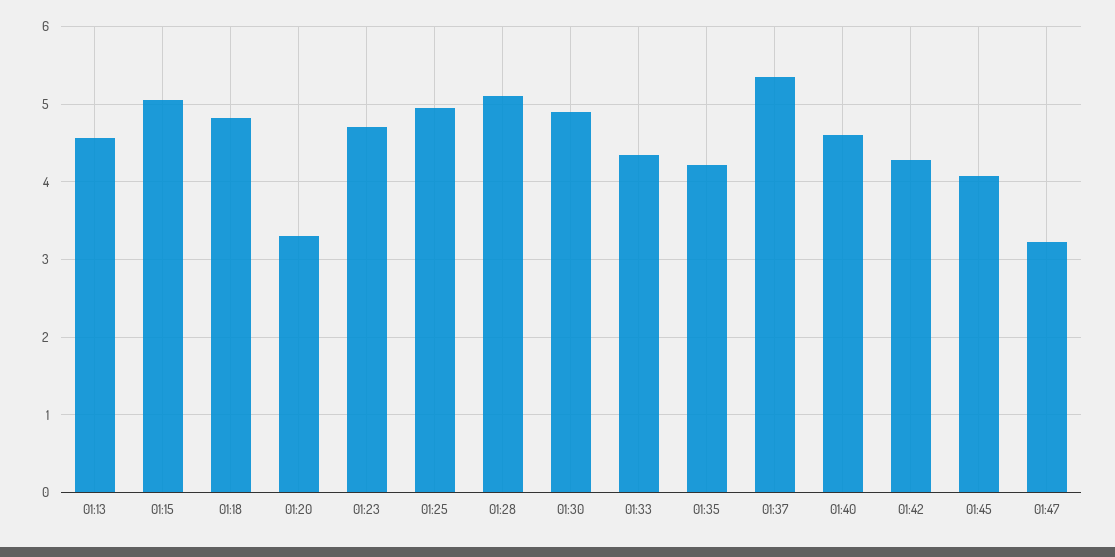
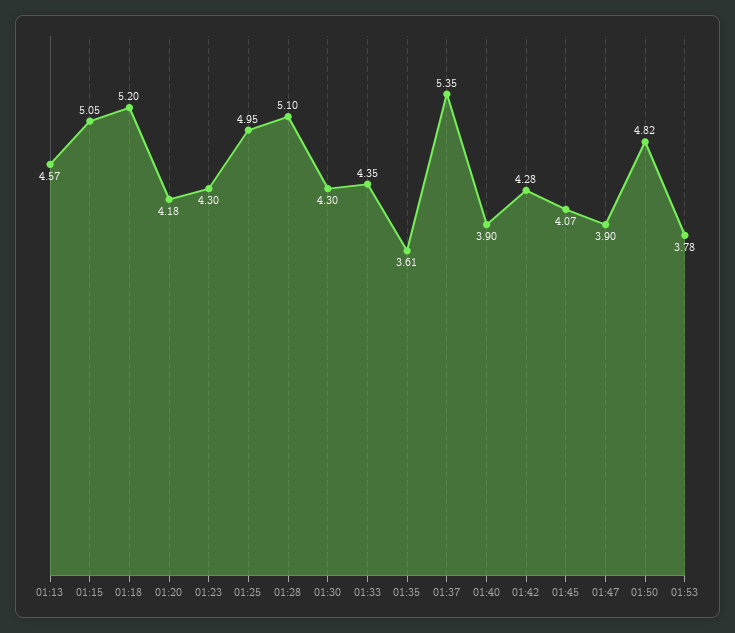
01:18: 4.8 -> 5.2
01:20: 3.3 -> 4.18
01:23: 4.7 -> 4.3
01:30: 4.9 -> 4.3
01:35: 4.2 -> 3.61
01:40: 4.6 -> 3.9
01:47: 3.2 -> 3.9
01:50: none -> 4.82
01:53: none -> 3.78

